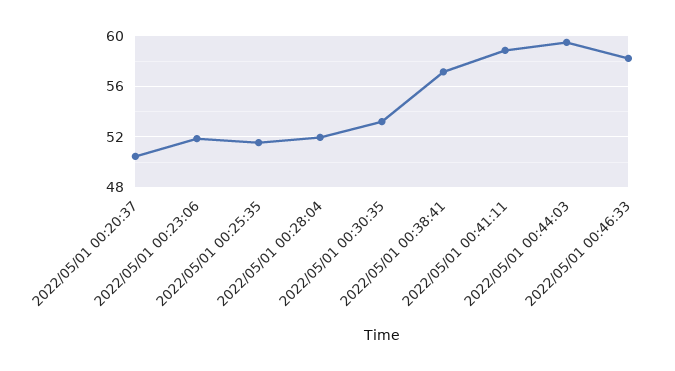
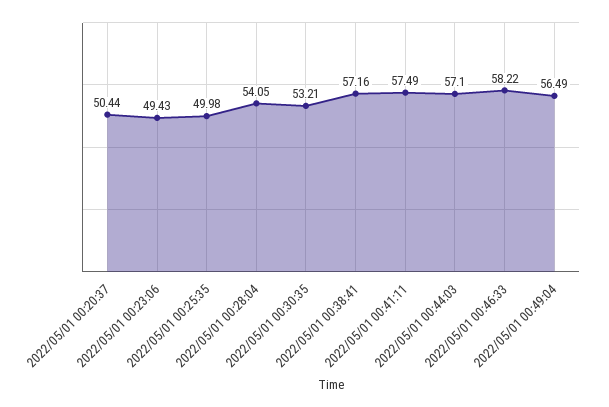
2022/05/01 00:23:06: 52 -> 49.43
2022/05/01 00:25:35: 51.5 -> 49.98
2022/05/01 00:28:04: 52 -> 54.05
2022/05/01 00:41:11: 59 -> 57.49
2022/05/01 00:44:03: 59.5 -> 57.1
2022/05/01 00:49:04: none -> 56.49

